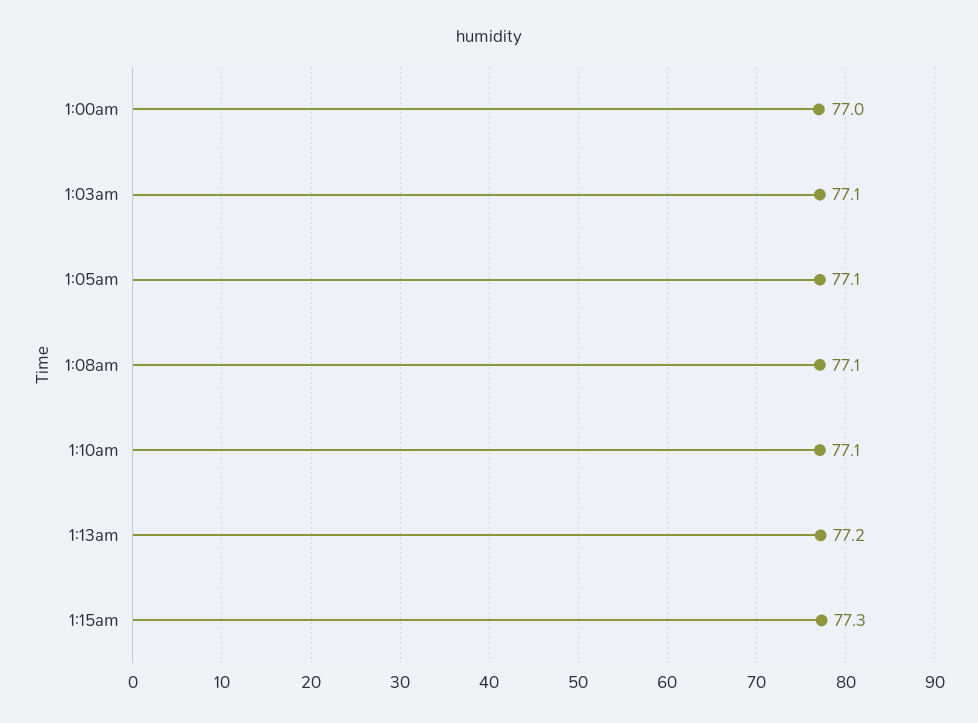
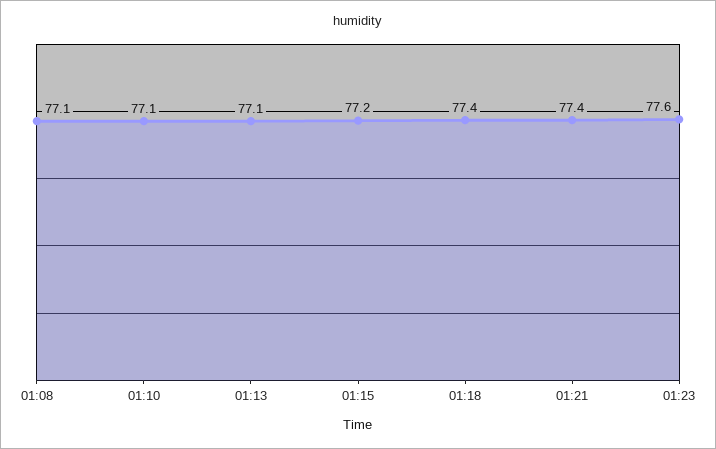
1:00am: 77 -> none
1:03am: 77.1 -> none
1:05am: 77.1 -> none
1:13am: 77.2 -> 77.1
1:15am: 77.3 -> 77.2
01:18: none -> 77.4
01:21: none -> 77.4
01:23: none -> 77.6

